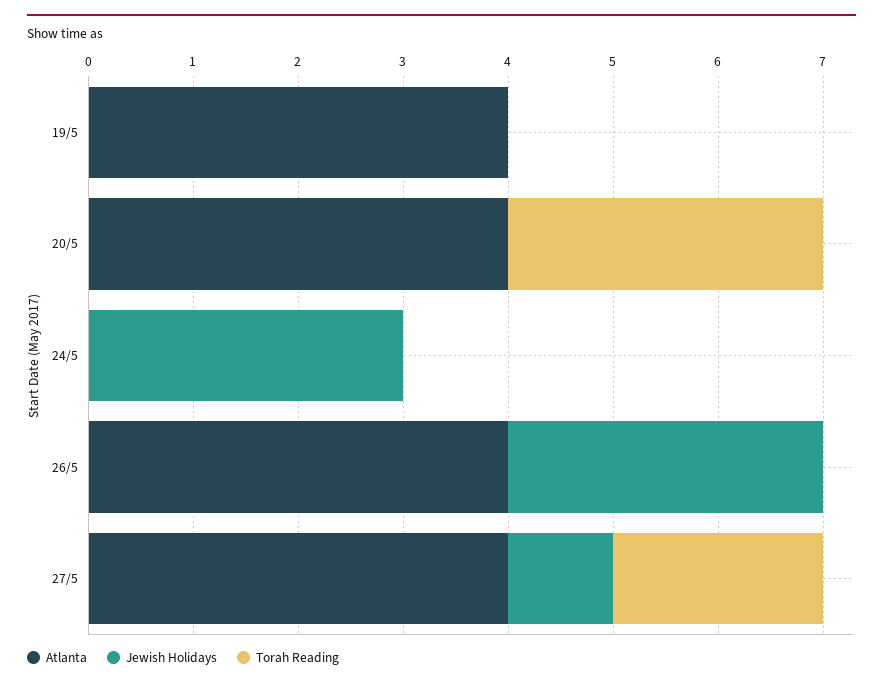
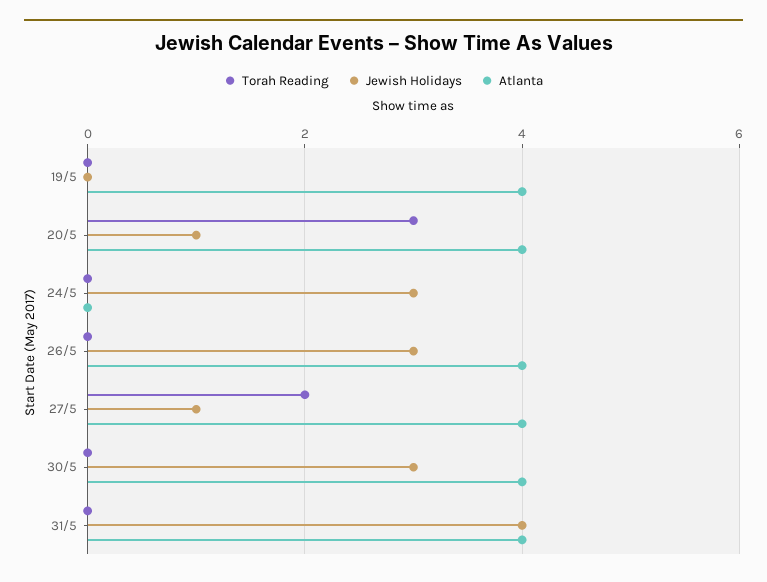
Jewish Holidays, 20/5: 0 -> 1
Torah Reading, 30/5: none -> 0
Jewish Holidays, 30/5: none -> 3
Atlanta, 30/5: none -> 4
Torah Reading, 31/5: none -> 0
Jewish Holidays, 31/5: none -> 4
Atlanta, 31/5: none -> 4

